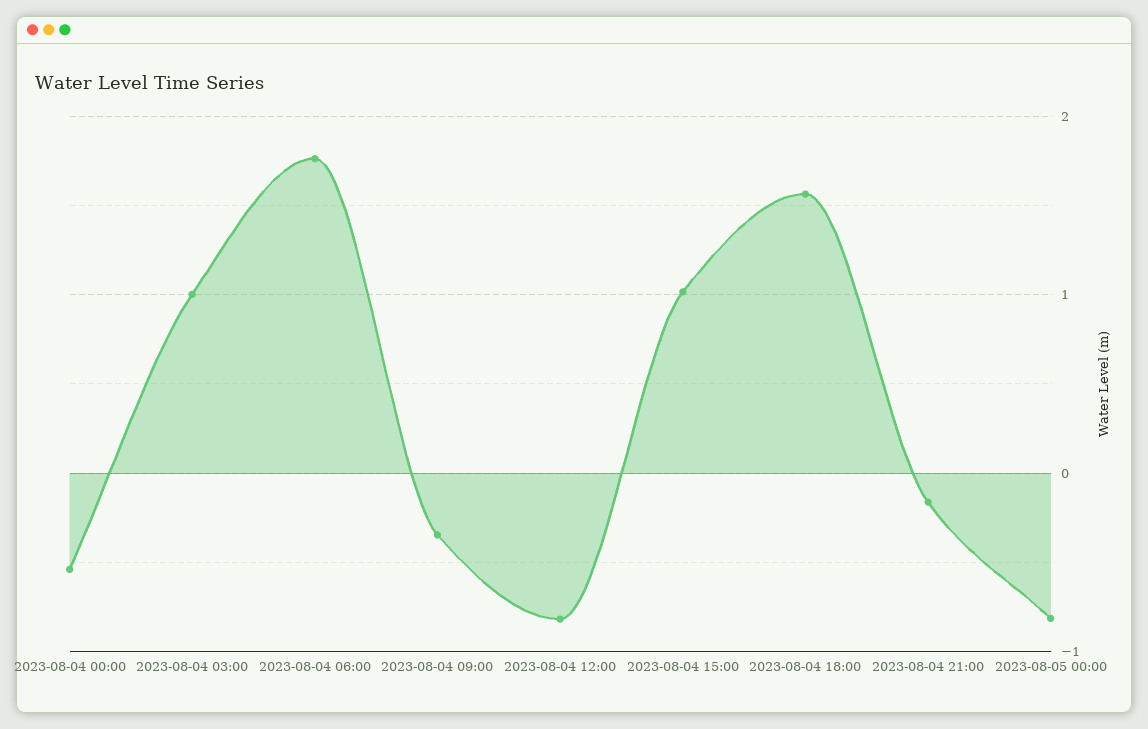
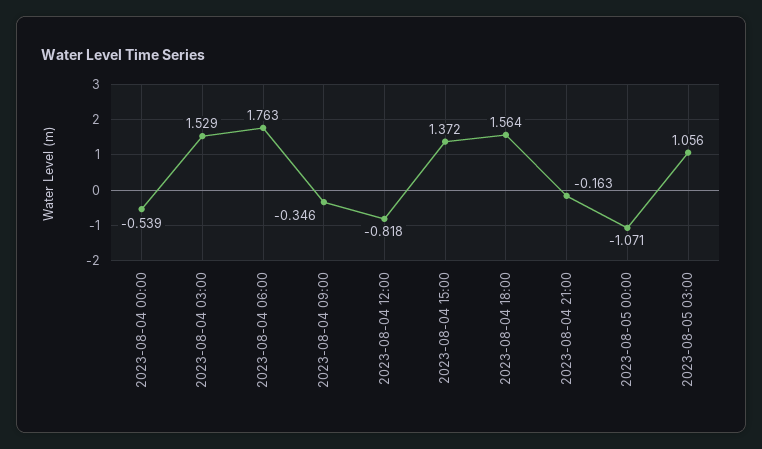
2023-08-04 03:00: 1 -> 1.529
2023-08-04 15:00: 1 -> 1.372
2023-08-05 00:00: -0.8 -> -1.071
2023-08-05 03:00: none -> 1.056

